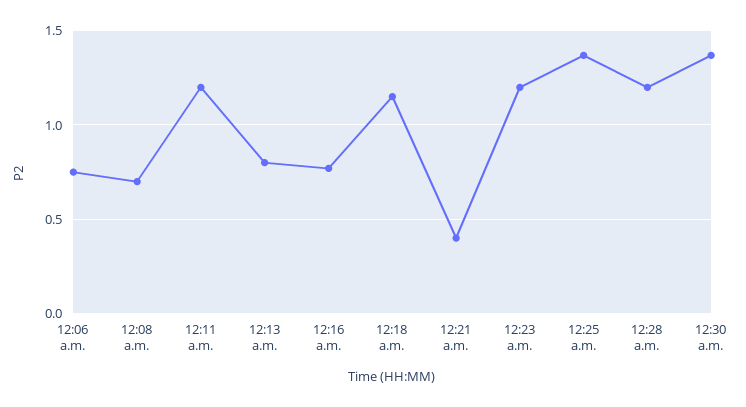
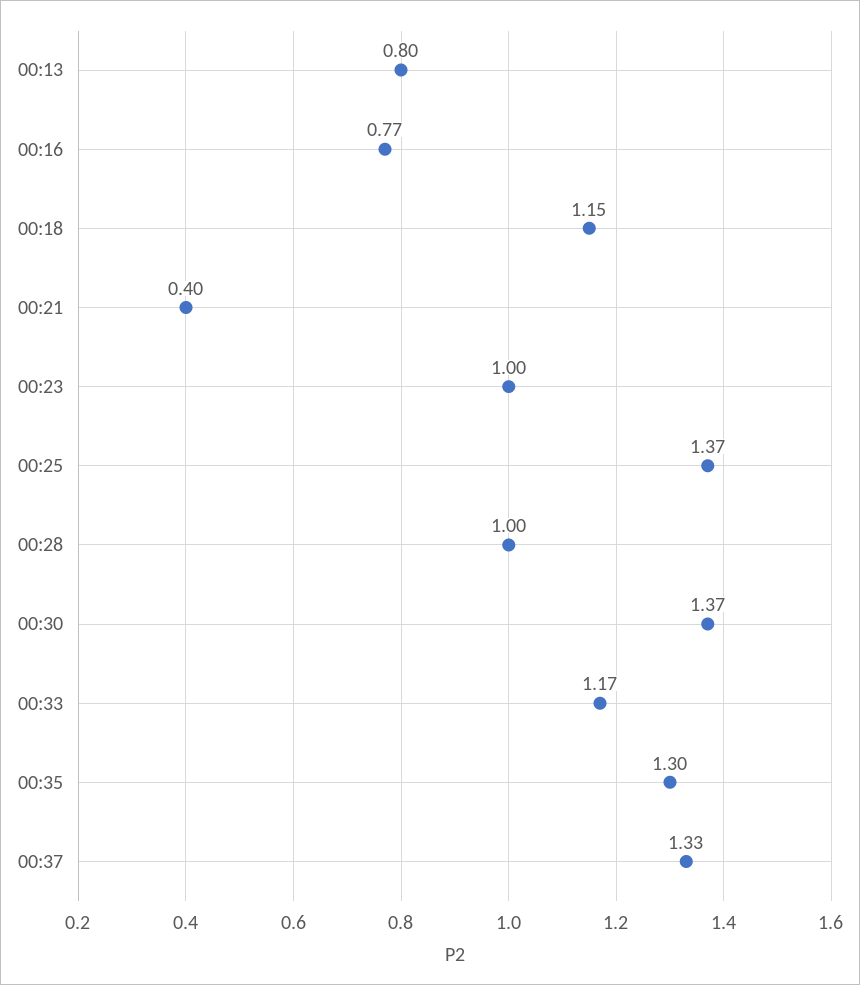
12:06 a.m.: 0.75 -> none
12:08 a.m.: 0.7 -> none
12:11 a.m.: 1.2 -> none
12:23 a.m.: 1.2 -> 1
12:28 a.m.: 1.2 -> 1
00:33: none -> 1.17
00:35: none -> 1.3
00:37: none -> 1.33

